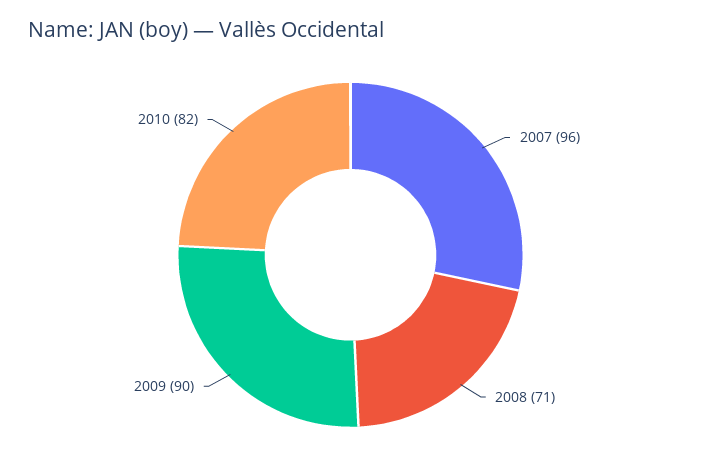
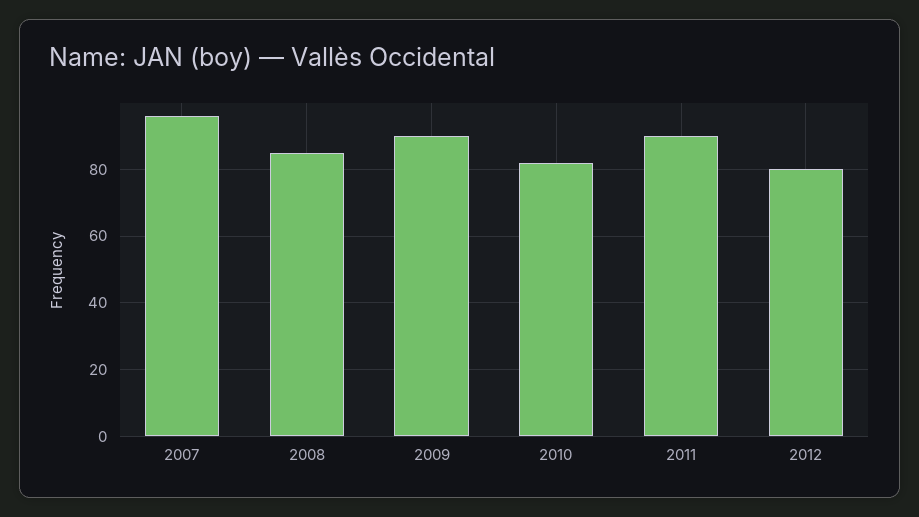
2008: 71 -> 85
2011: none -> 90
2012: none -> 80

